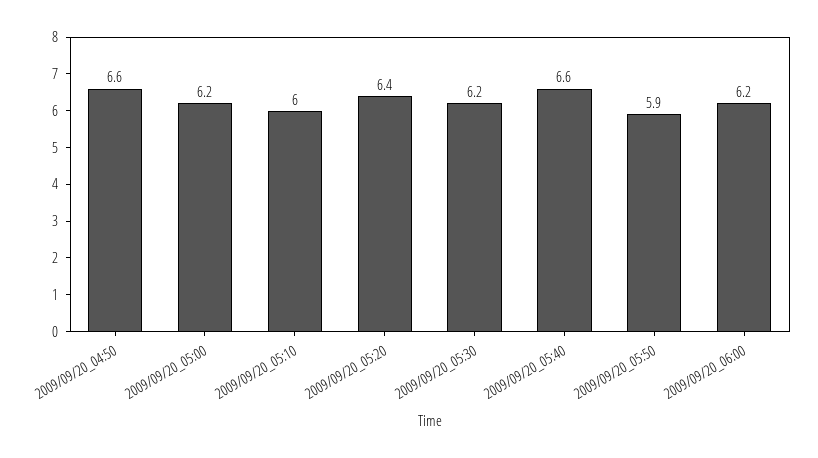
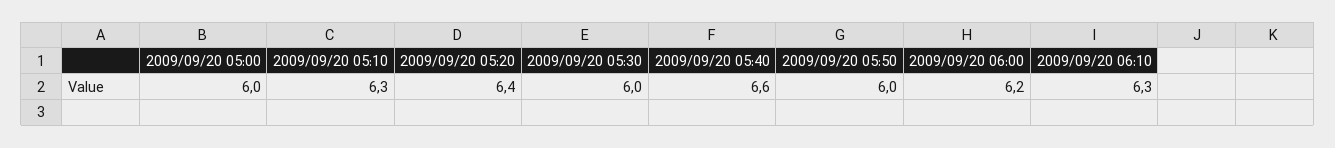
2009/09/20_04:50: 6.6 -> none
2009/09/20_05:00: 6.2 -> 6
2009/09/20_05:10: 6 -> 6.3
2009/09/20_05:30: 6.2 -> 6
2009/09/20_05:50: 5.9 -> 6
2009/09/20 06:10: none -> 6.3

